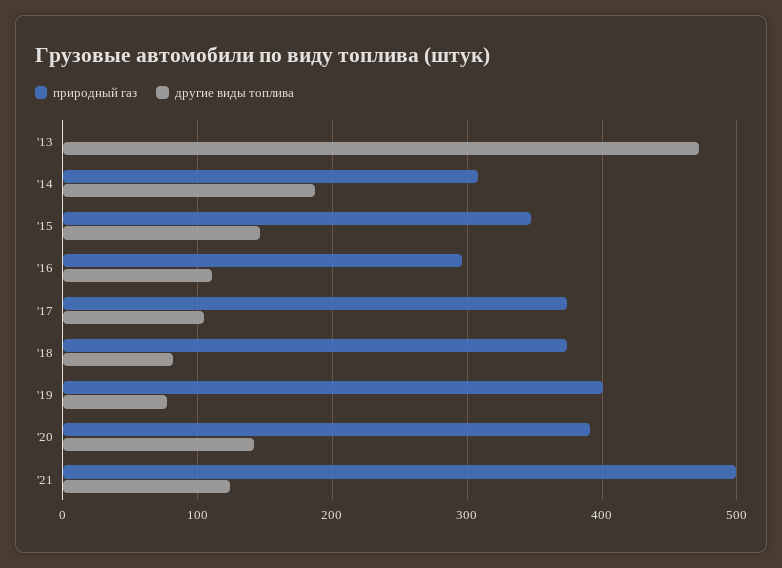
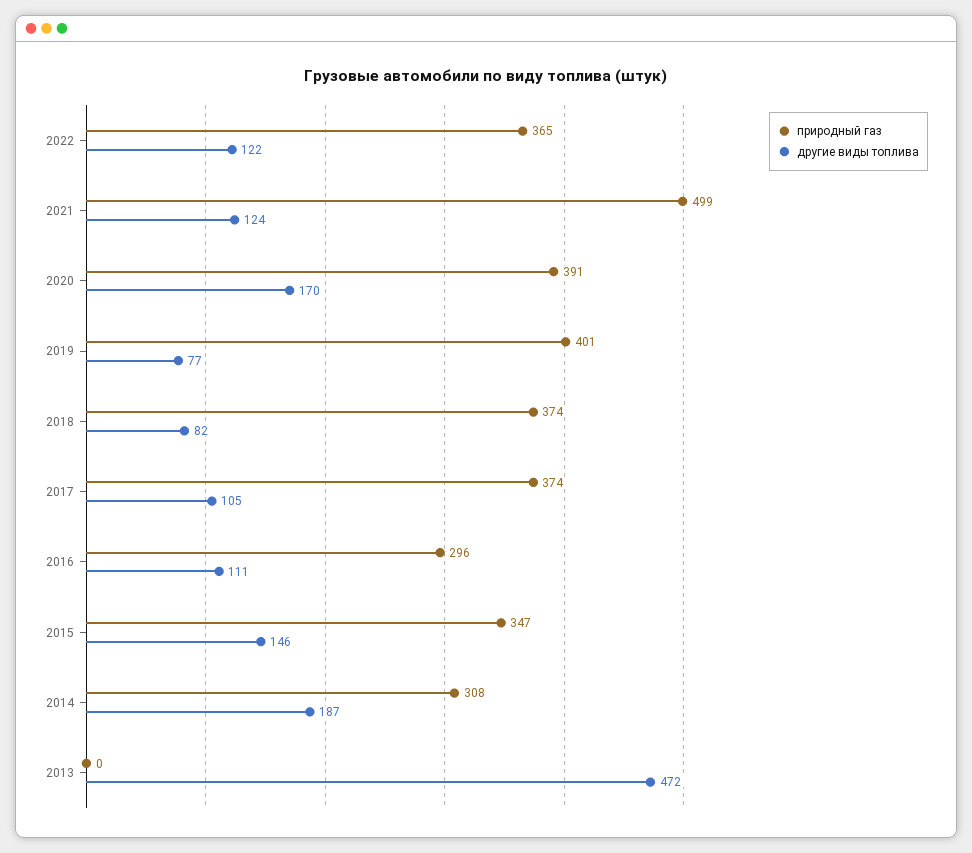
другие виды топлива, '20: 140 -> 170
природный газ, 2022: none -> 365
другие виды топлива, 2022: none -> 122

